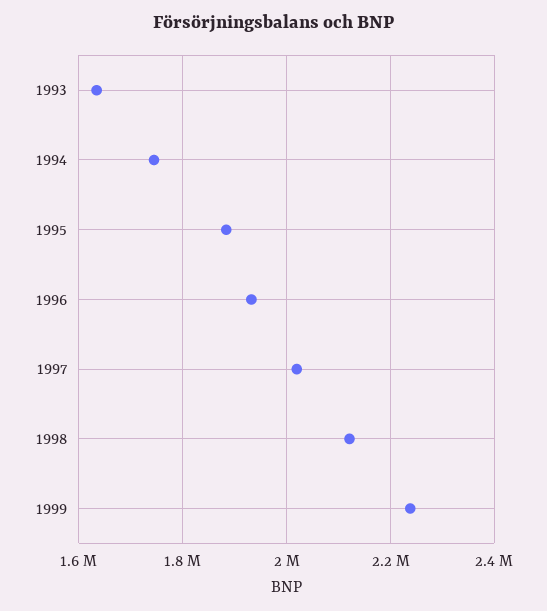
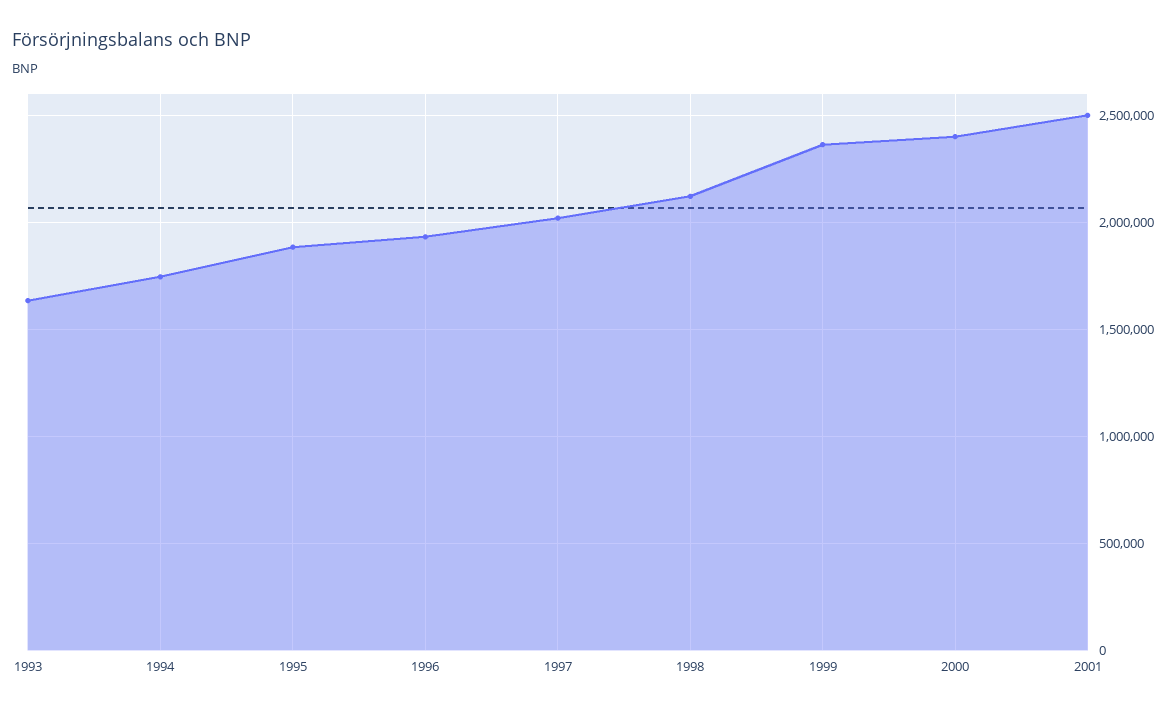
1999: 2240000 -> 2350000
2000: none -> 2400000
2001: none -> 2500000

